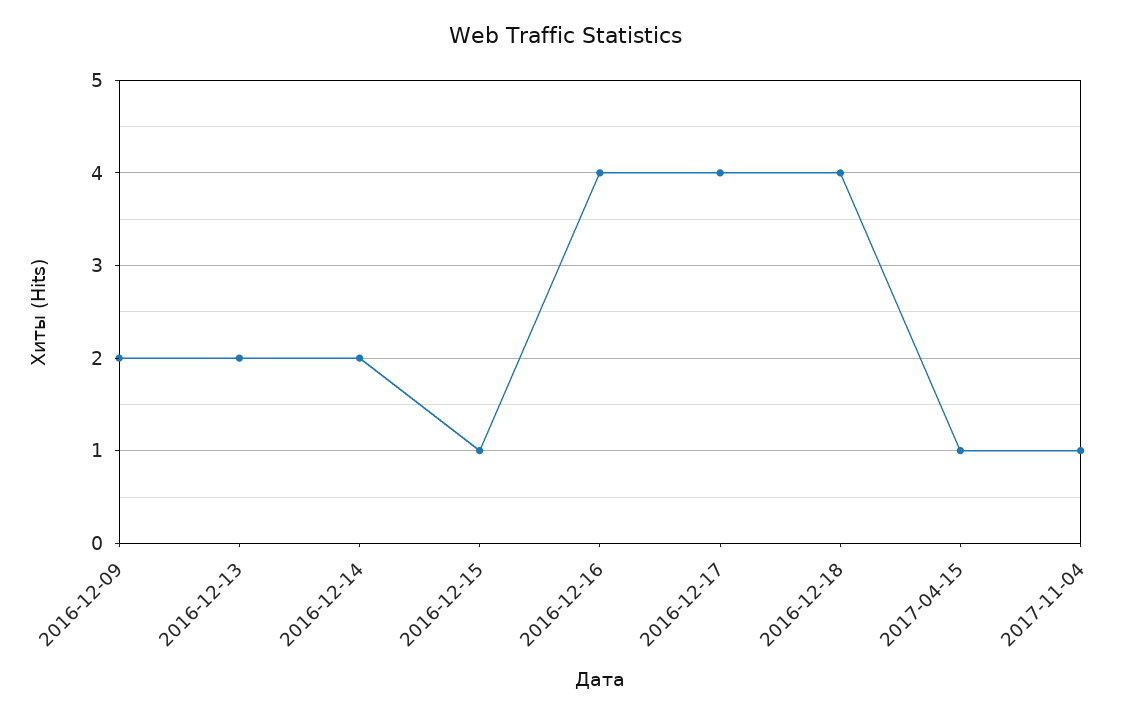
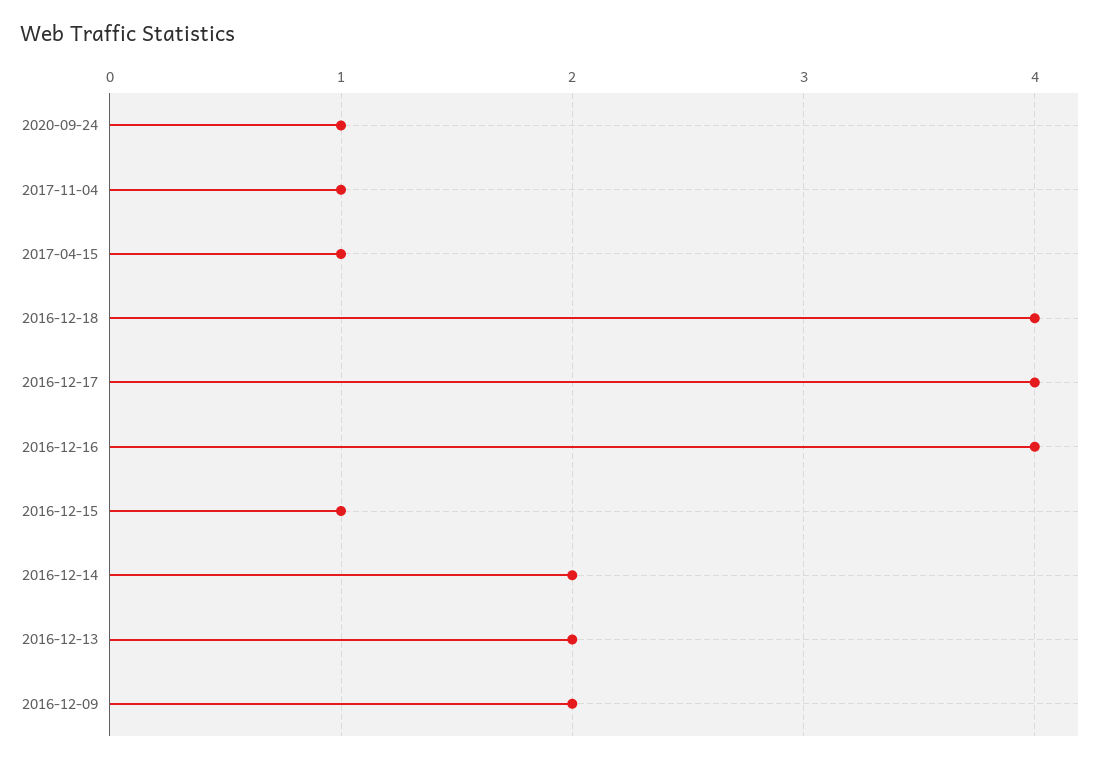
2020-09-24: none -> 1

